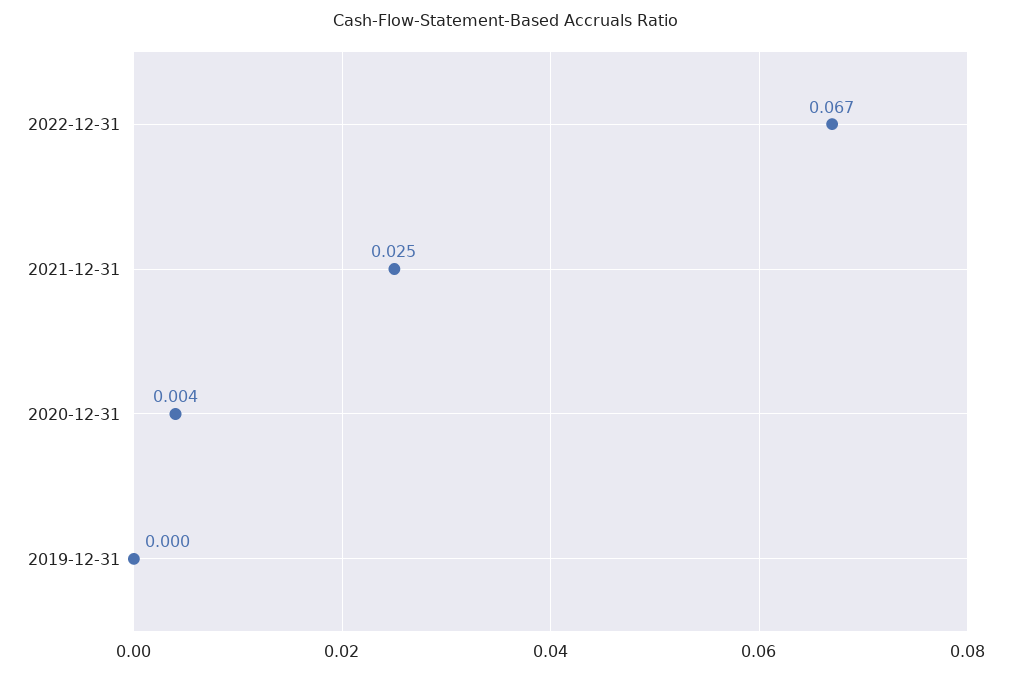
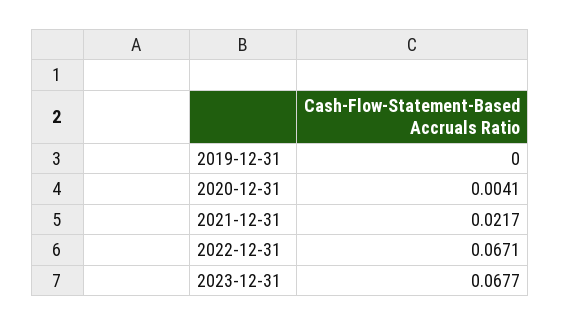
2021-12-31: 0.025 -> 0.0217
2023-12-31: none -> 0.0677

